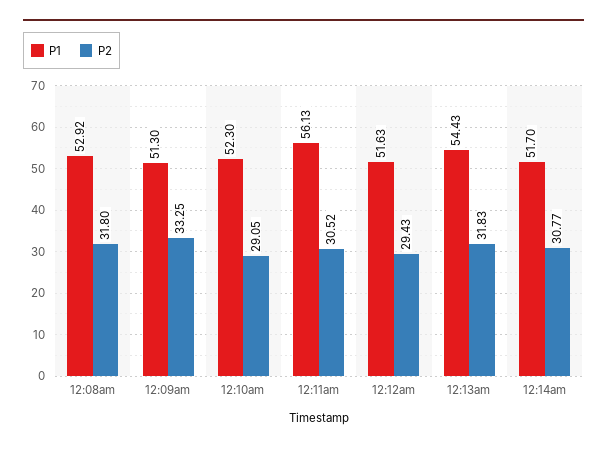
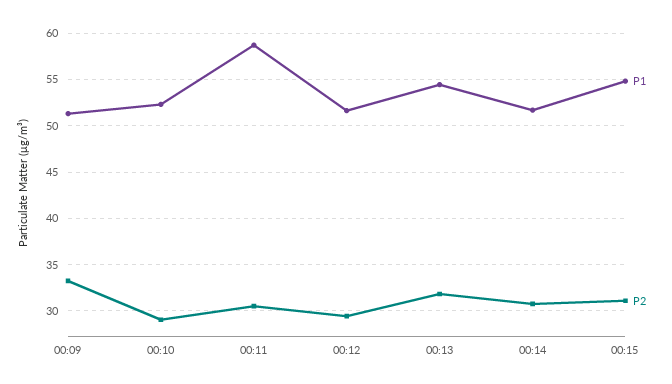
P1, 12:08am: 52.92 -> none
P2, 12:08am: 31.8 -> none
P1, 12:11am: 56.13 -> 59
P1, 00:15: none -> 55
P2, 00:15: none -> 31

